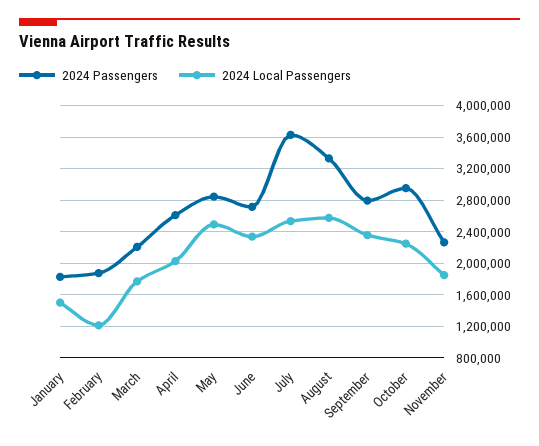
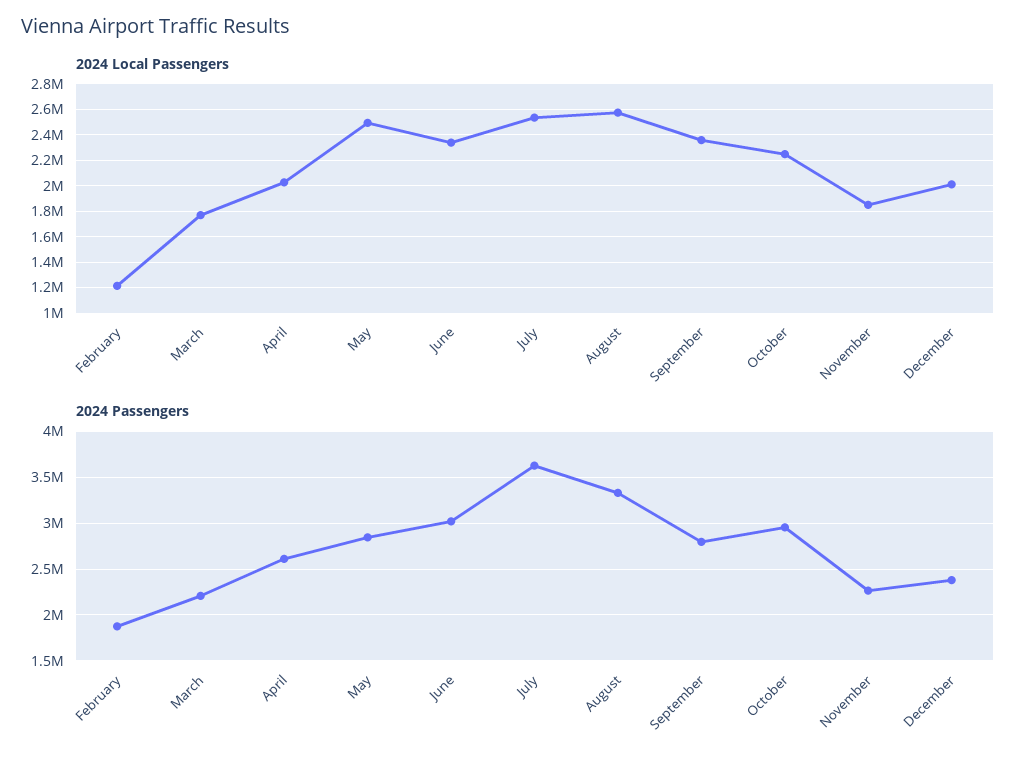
2024 Passengers, January: 1800000 -> none
2024 Local Passengers, January: 1500000 -> none
2024 Passengers, June: 2700000 -> 3000000
2024 Local Passengers, December: none -> 2000000
2024 Passengers, December: none -> 2400000

